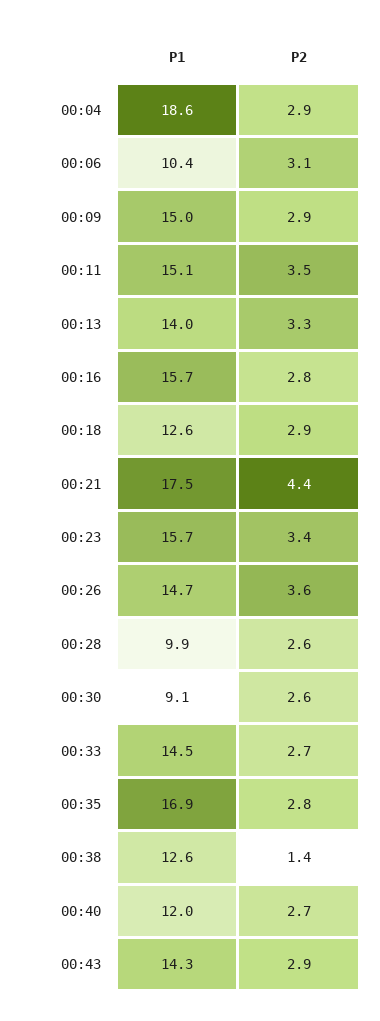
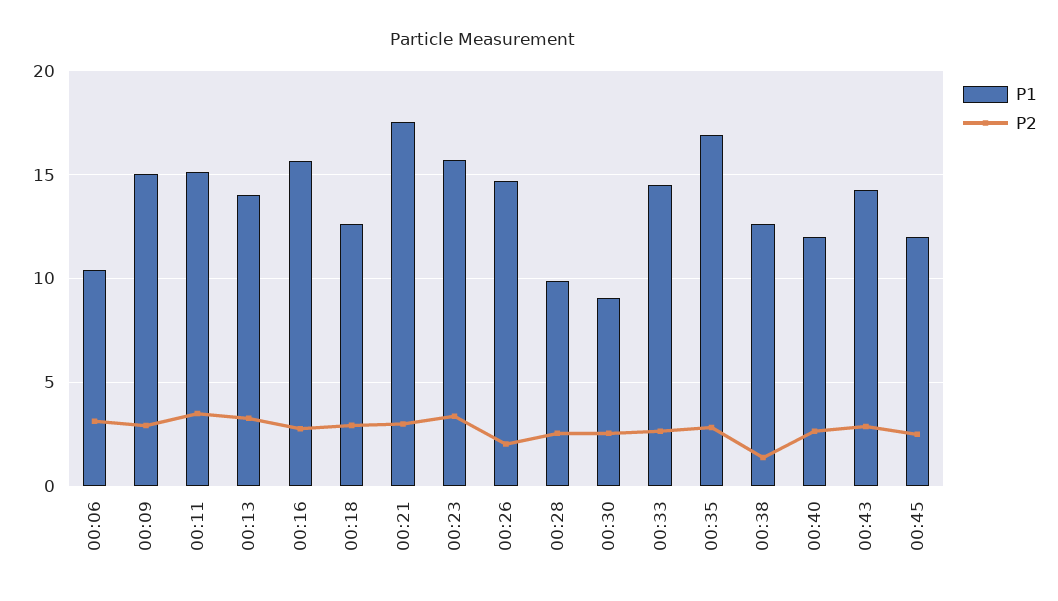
P1, 00:04: 18.6 -> none
P2, 00:04: 2.9 -> none
P2, 00:21: 4.4 -> 3
P2, 00:26: 3.6 -> 2
P1, 00:45: none -> 12
P2, 00:45: none -> 2.5

